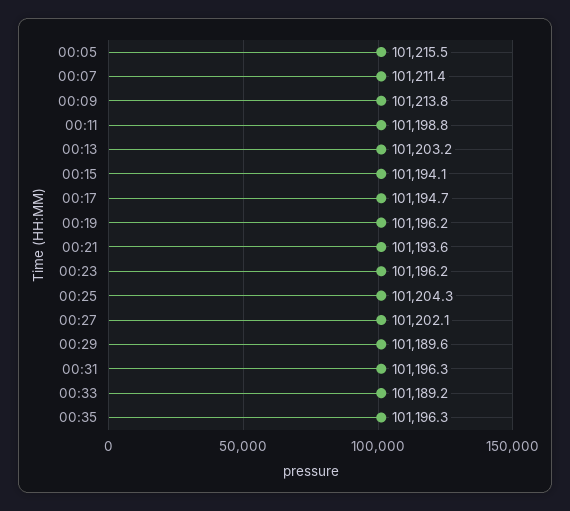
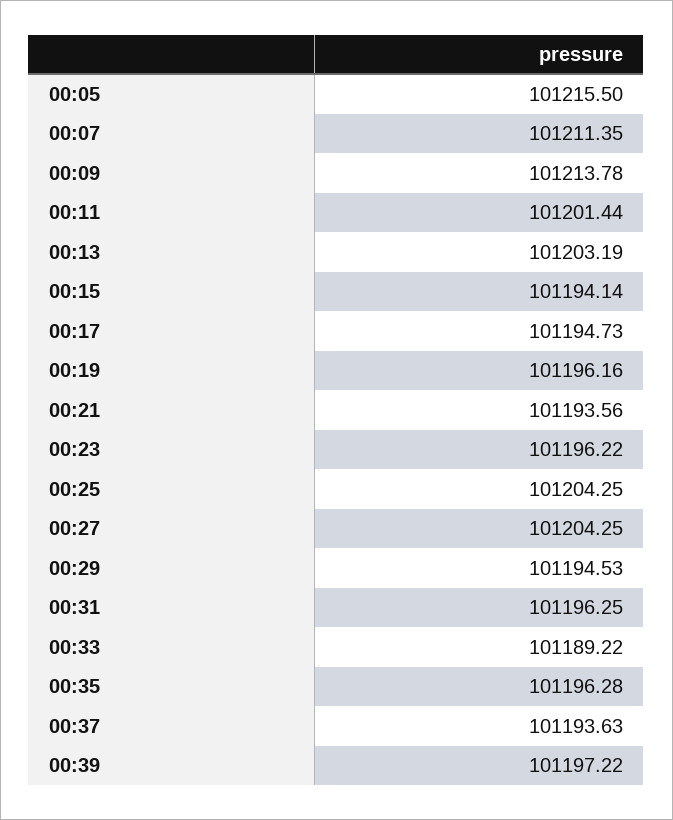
00:11: 101198.8 -> 101201.44
00:27: 101202.1 -> 101204.25
00:29: 101189.6 -> 101194.53
00:37: none -> 101193.63
00:39: none -> 101197.22

